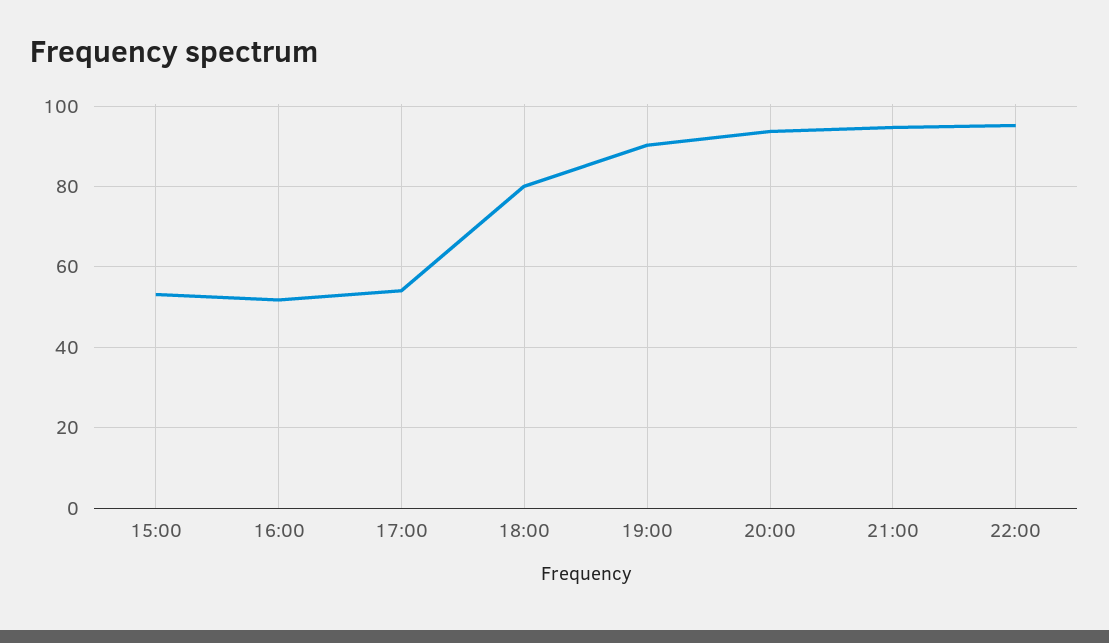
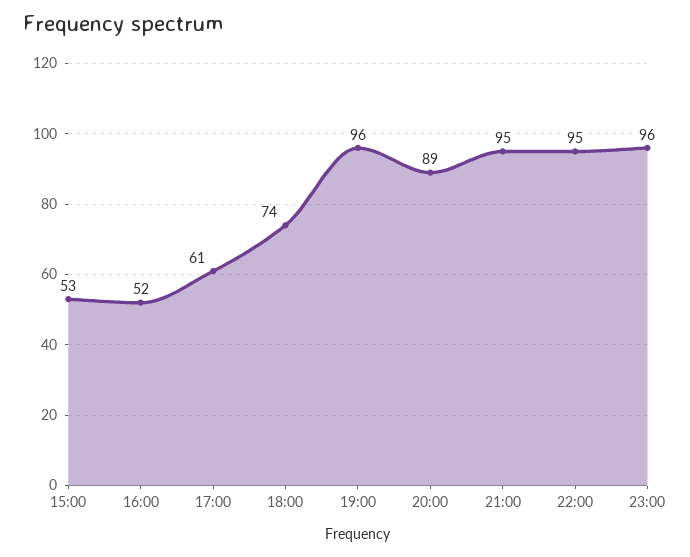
17:00: 54 -> 61
18:00: 80 -> 74
19:00: 90 -> 96
20:00: 94 -> 89
23:00: none -> 96

